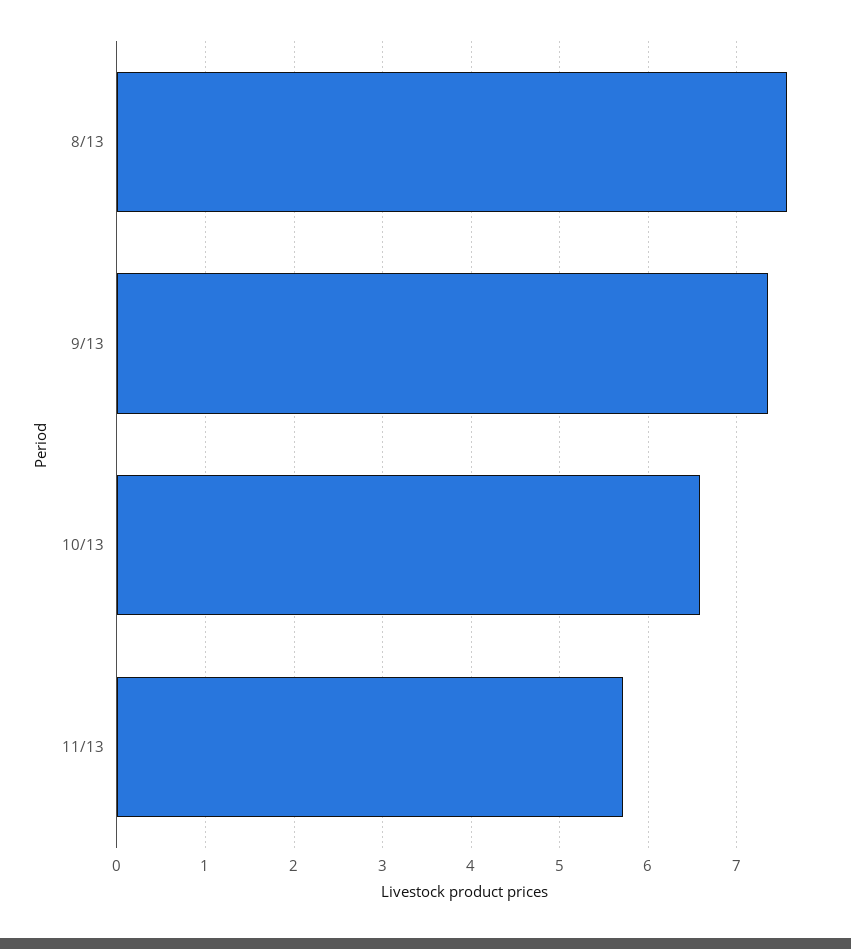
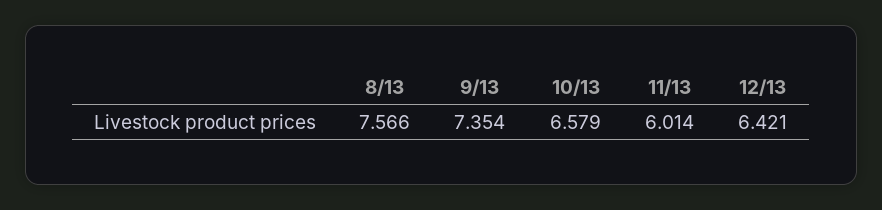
11/13: 5.7 -> 6.014
12/13: none -> 6.421

